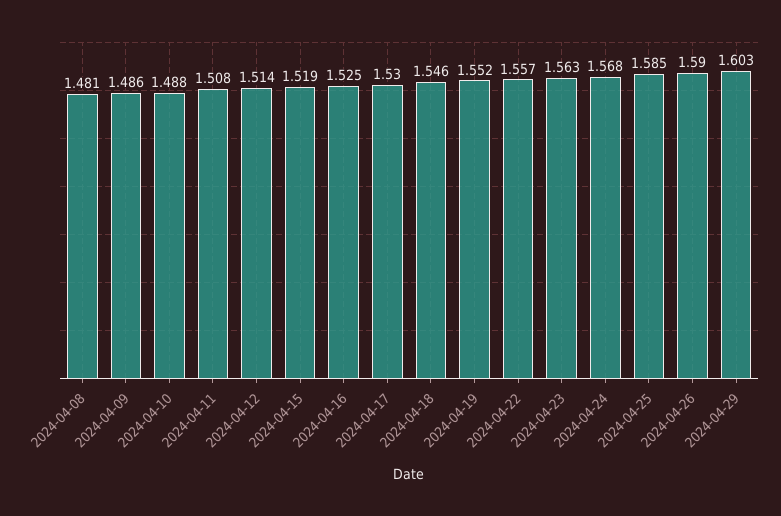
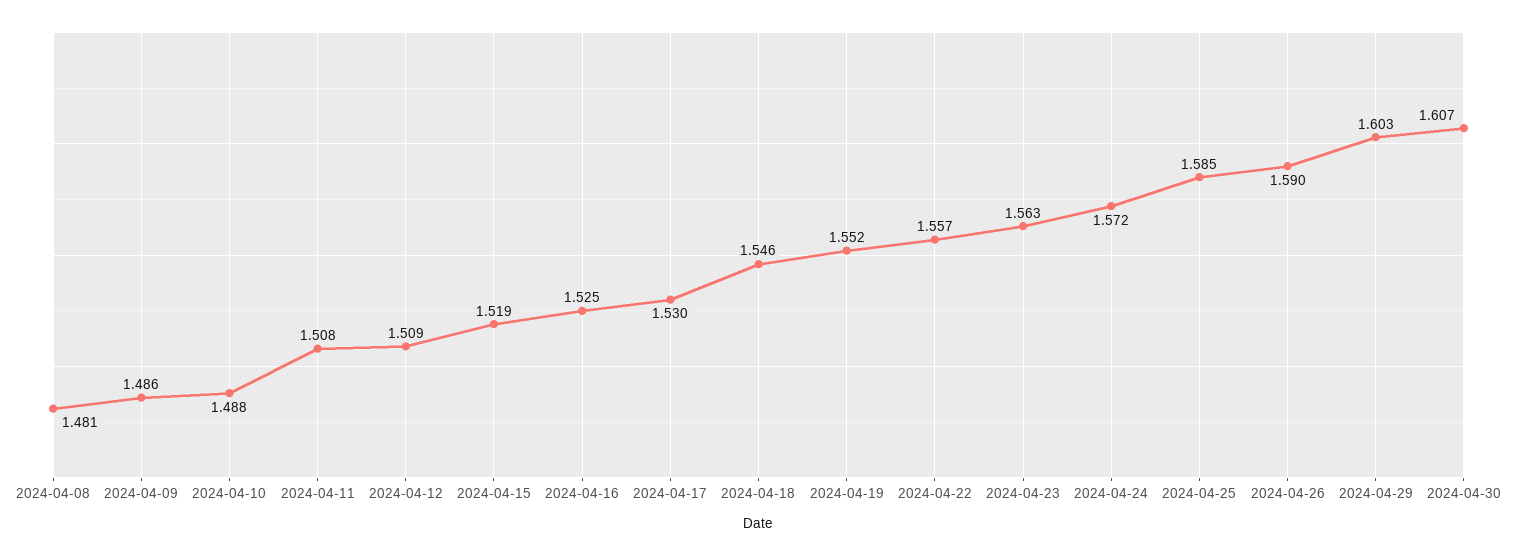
2024-04-12: 1.514 -> 1.509
2024-04-24: 1.568 -> 1.572
2024-04-30: none -> 1.607

